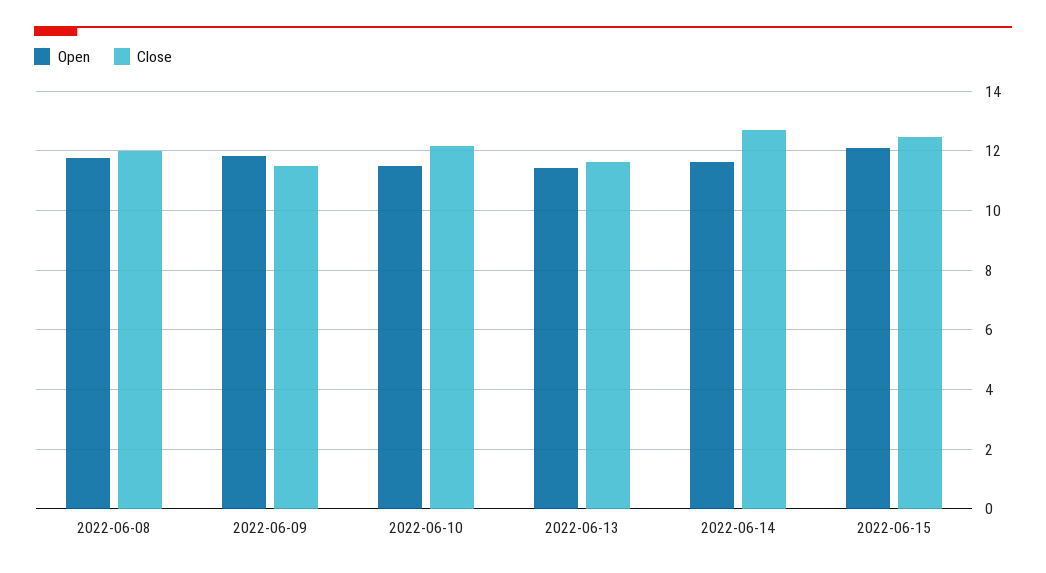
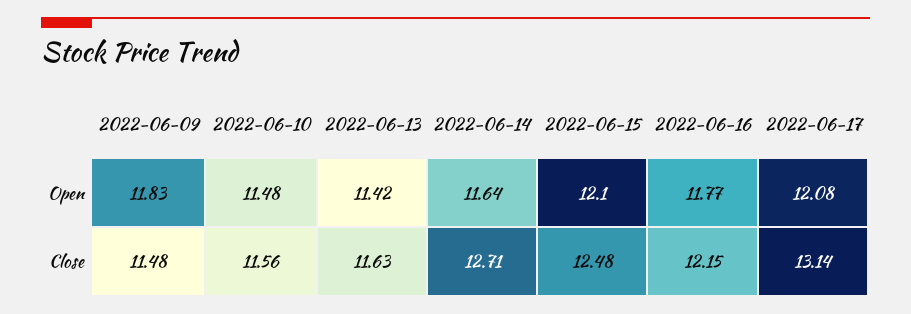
Open, 2022-06-08: 11.75 -> none
Close, 2022-06-08: 12 -> none
Close, 2022-06-10: 12.25 -> 11.56
Open, 2022-06-16: none -> 11.77
Open, 2022-06-17: none -> 12.08
Close, 2022-06-16: none -> 12.15
Close, 2022-06-17: none -> 13.14

